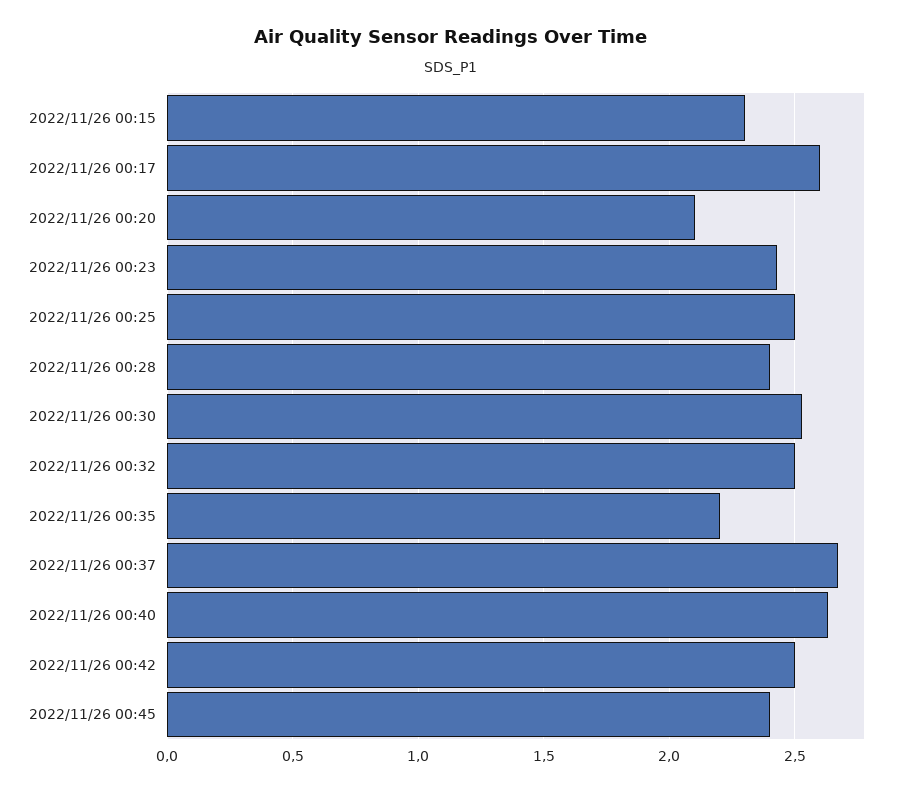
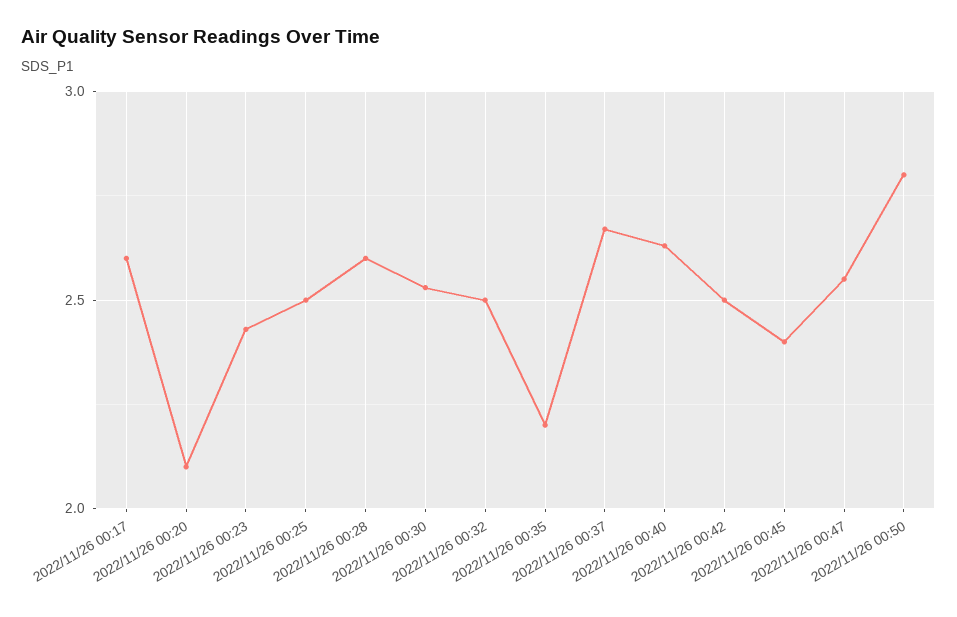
2022/11/26 00:15: 2.3 -> none
2022/11/26 00:28: 2.4 -> 2.6
2022/11/26 00:47: none -> 2.55
2022/11/26 00:50: none -> 2.8

